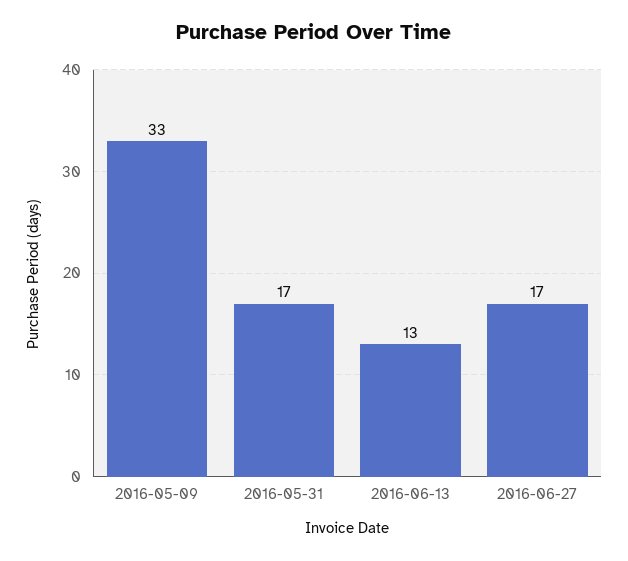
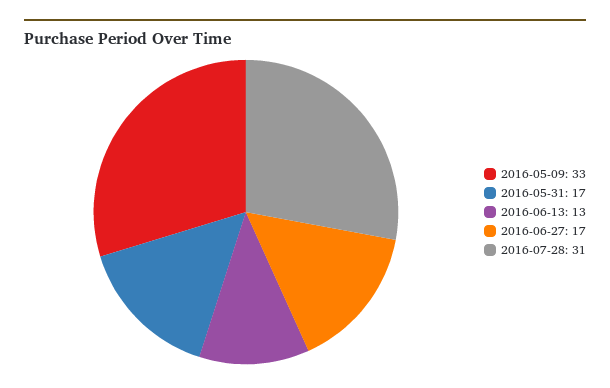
2016-07-28: none -> 31

